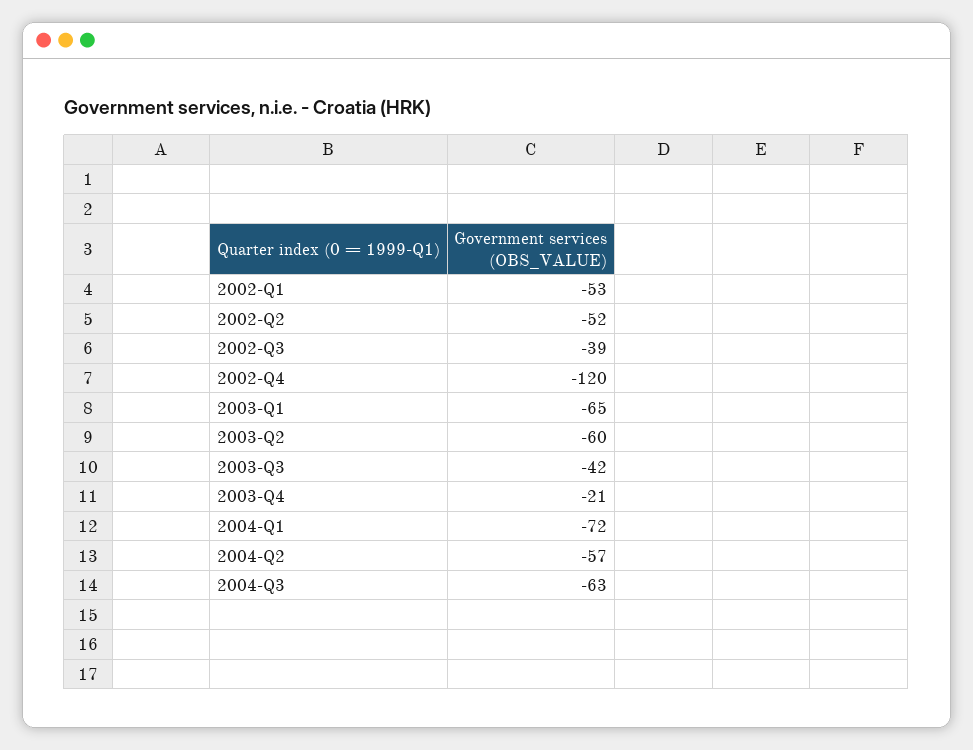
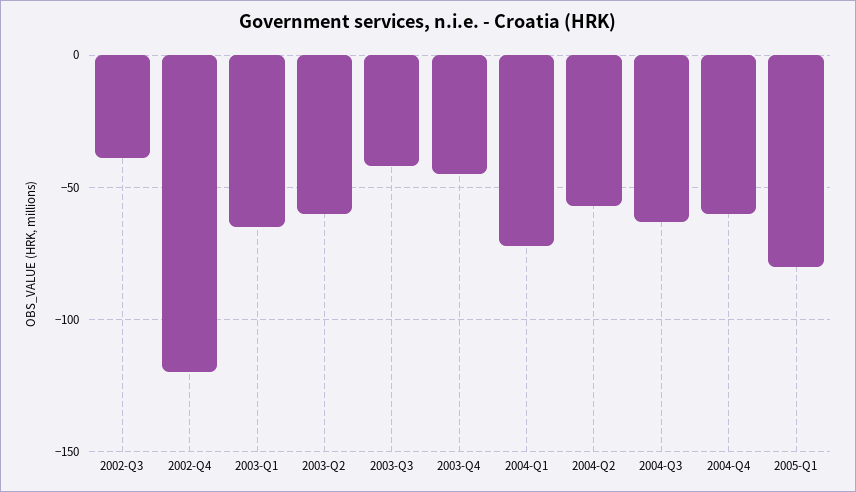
2002-Q1: -53 -> none
2002-Q2: -52 -> none
2003-Q4: -21 -> -45
2004-Q4: none -> -60
2005-Q1: none -> -80

